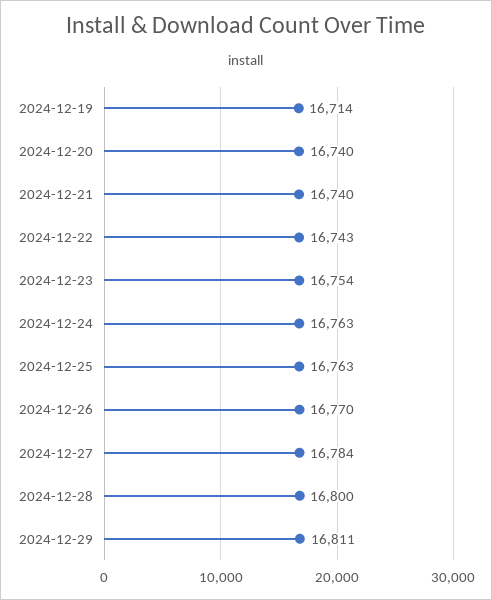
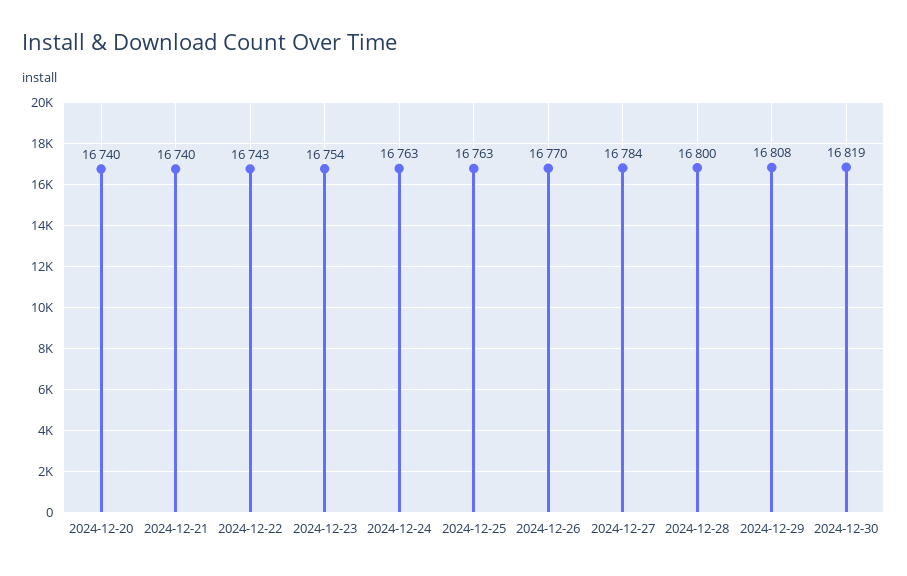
2024-12-19: 16714 -> none
2024-12-29: 16811 -> 16808
2024-12-30: none -> 16819

